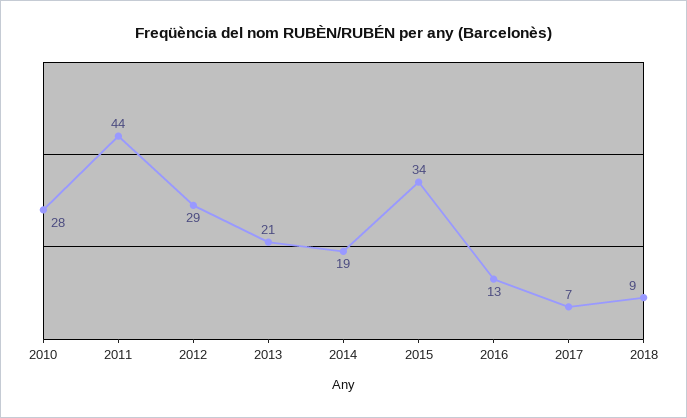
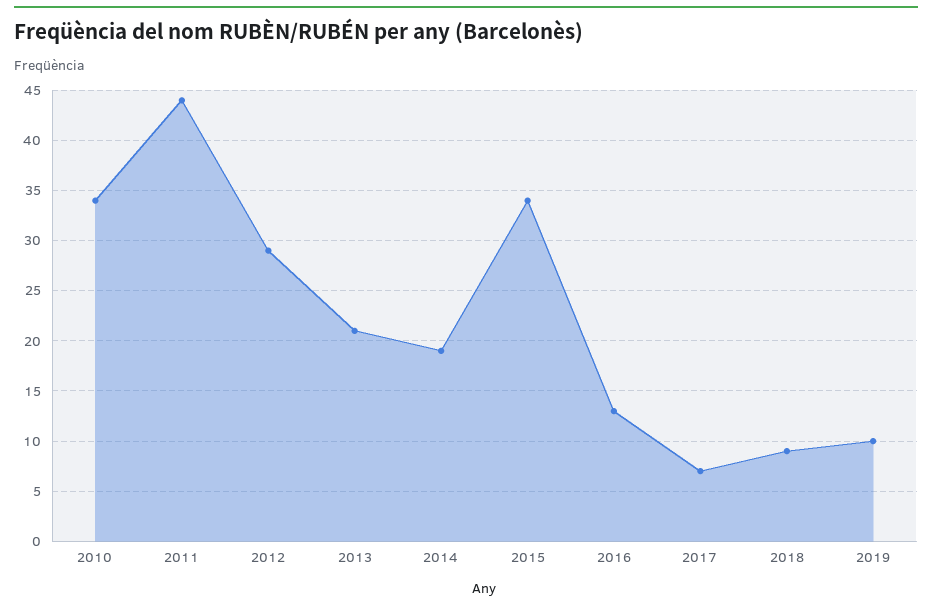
2010: 28 -> 34
2019: none -> 10

